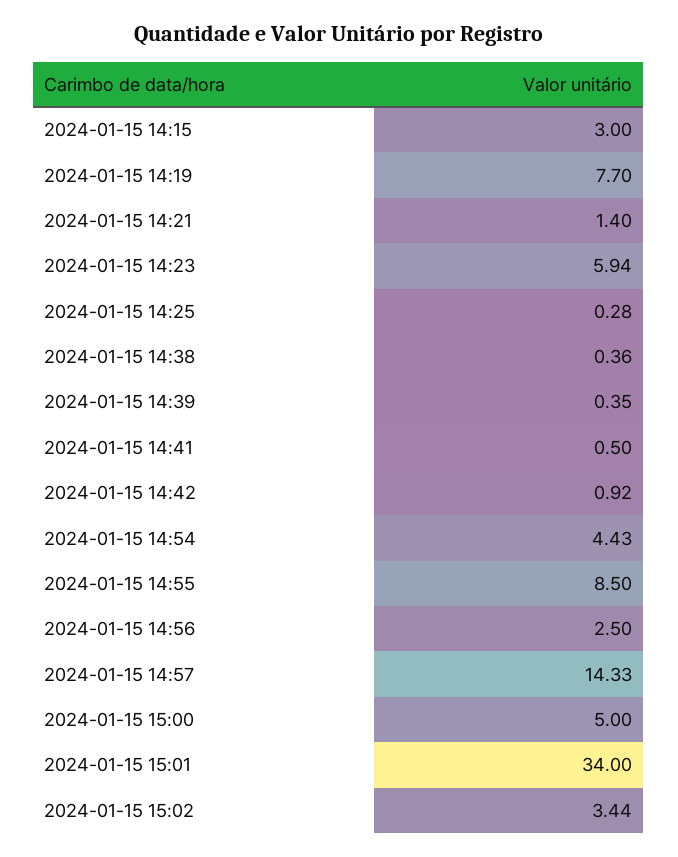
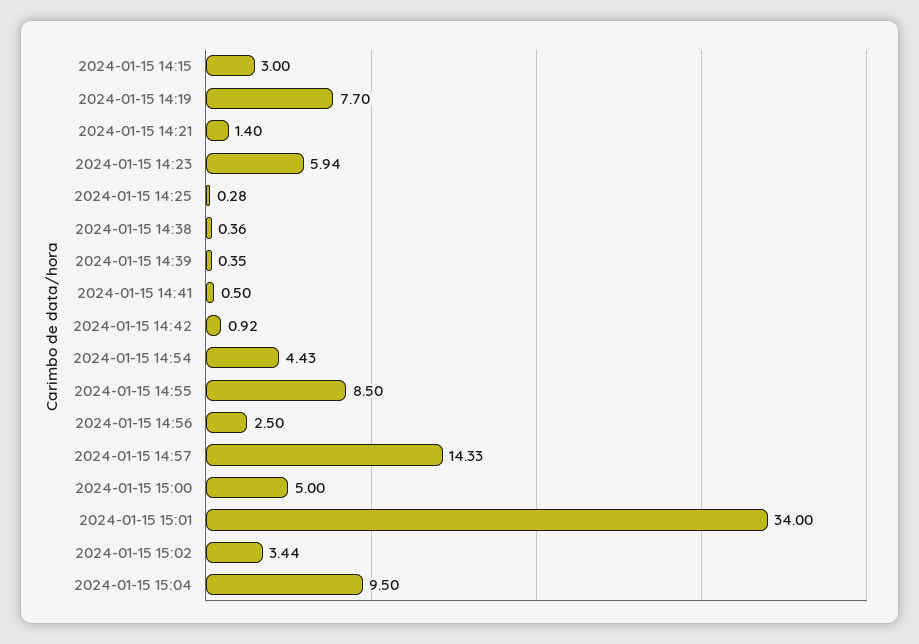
2024-01-15 15:04: none -> 9.5

